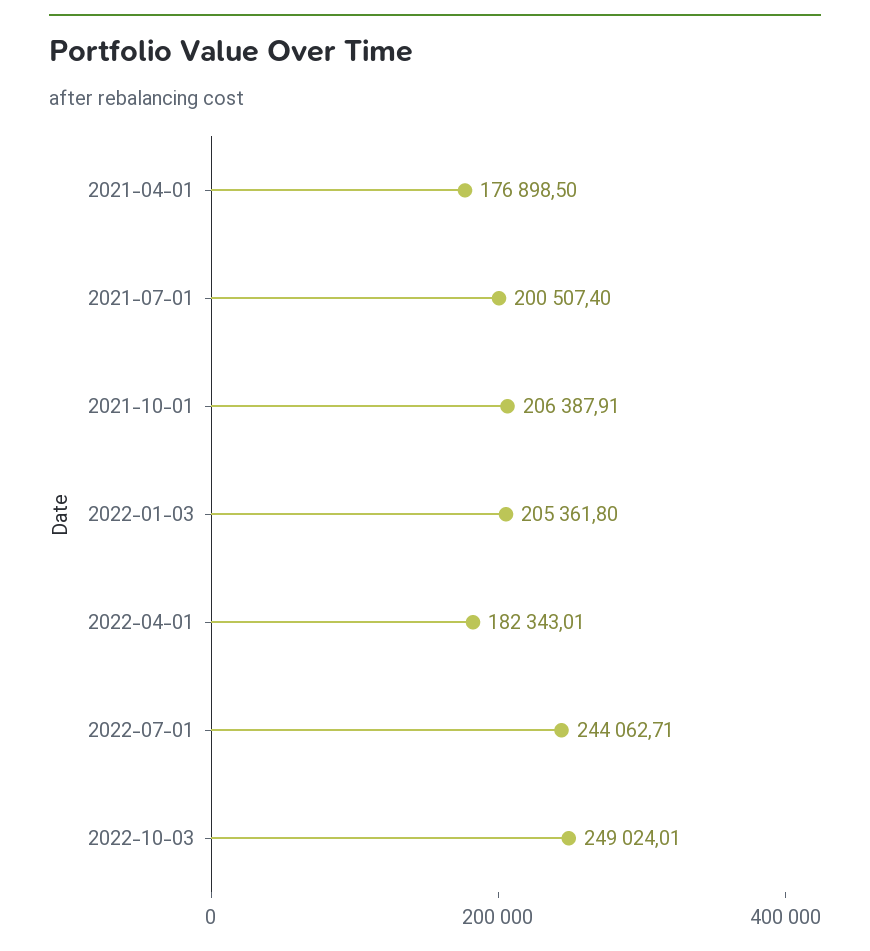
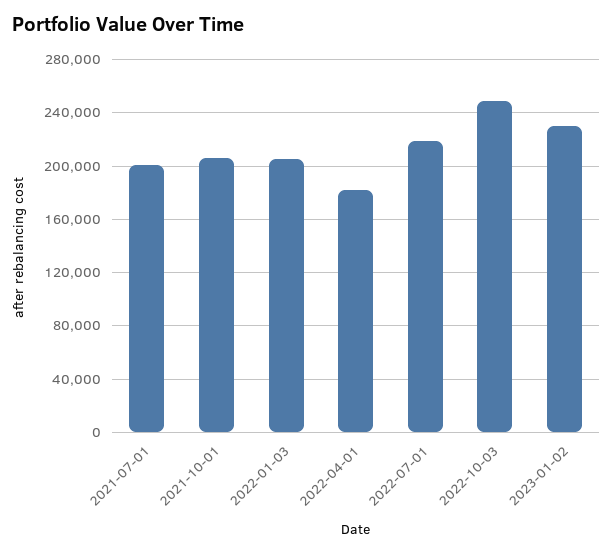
2021-04-01: 176898.5 -> none
2022-07-01: 244062.71 -> 220000
2023-01-02: none -> 230000

